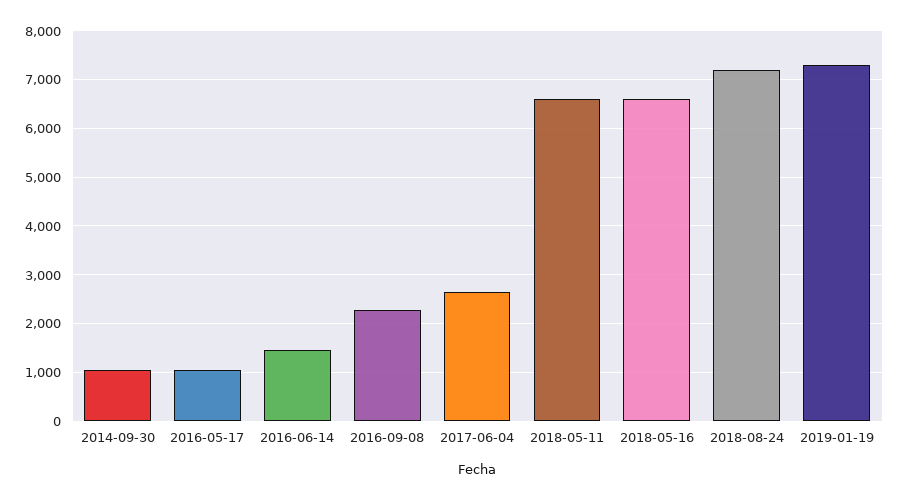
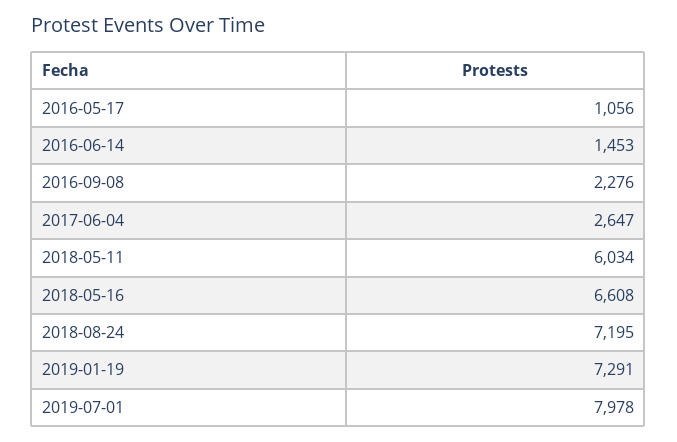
2014-09-30: 1000 -> none
2018-05-11: 6600 -> 6034
2019-07-01: none -> 7978

